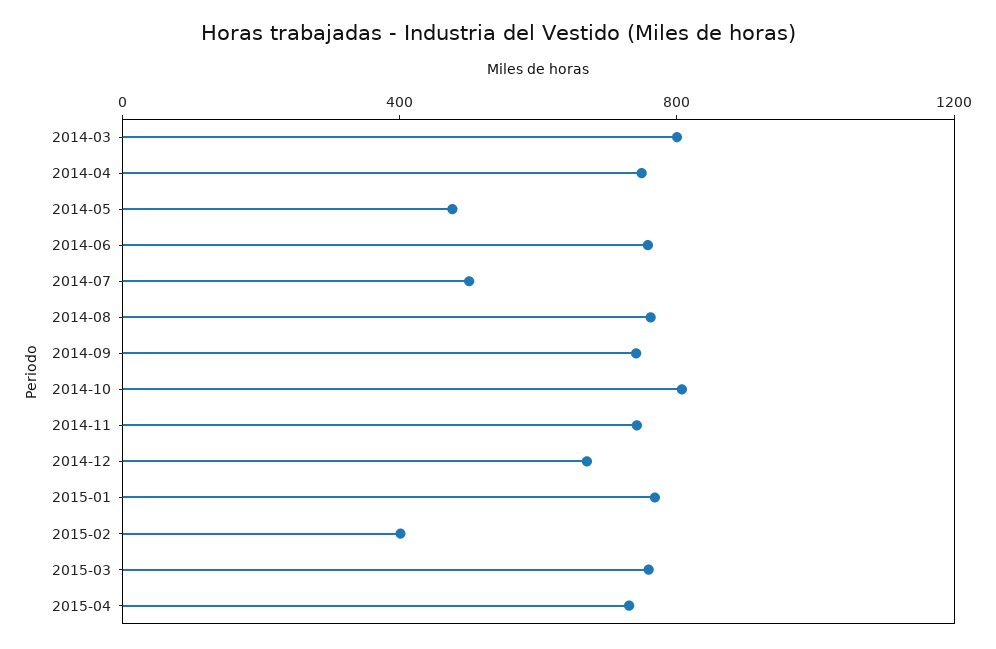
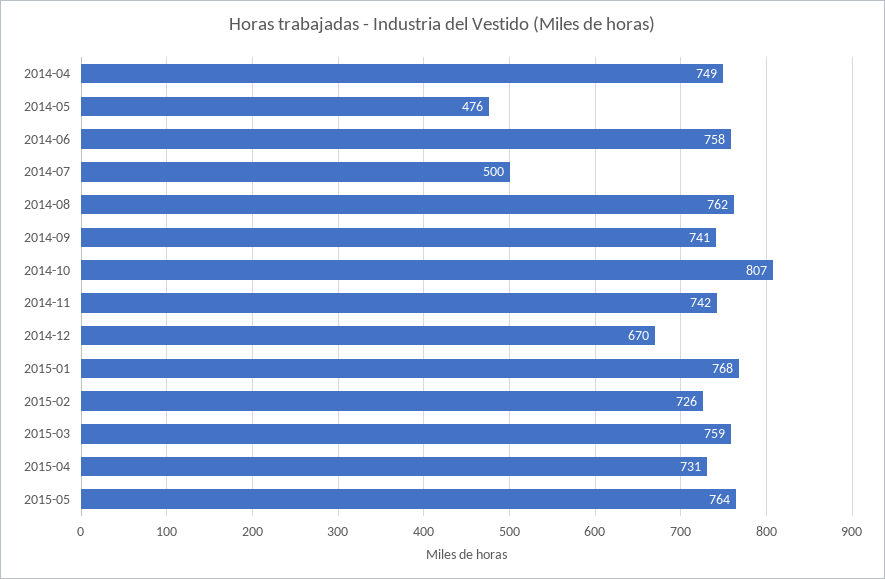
2014-03: 800 -> none
2015-02: 400 -> 726
2015-05: none -> 764

